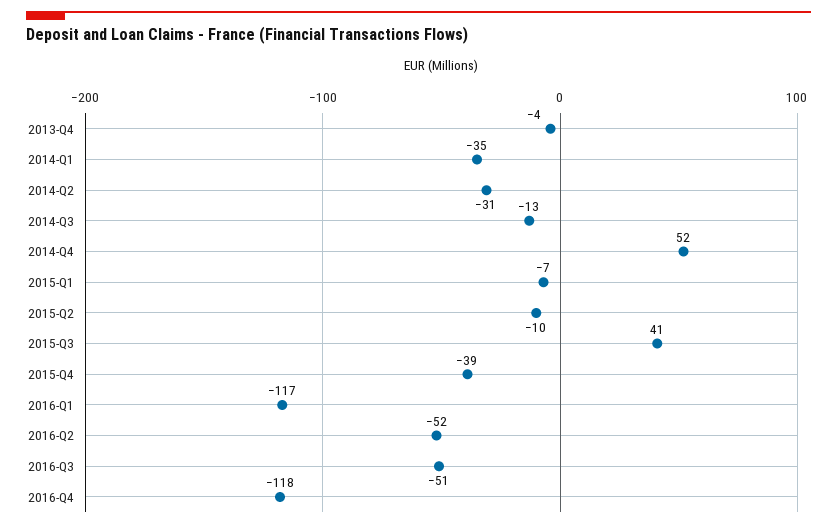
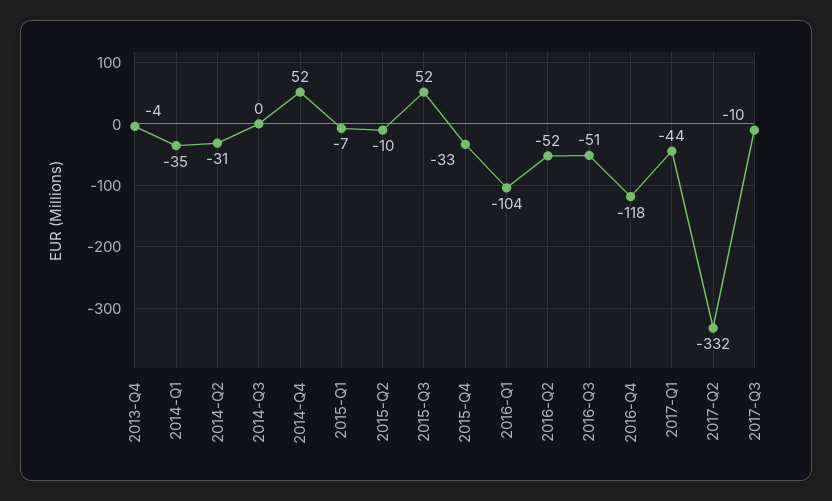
2014-Q3: -13 -> 0
2015-Q3: 41 -> 52
2015-Q4: -39 -> -33
2016-Q1: -117 -> -104
2017-Q1: none -> -44
2017-Q2: none -> -332
2017-Q3: none -> -10

